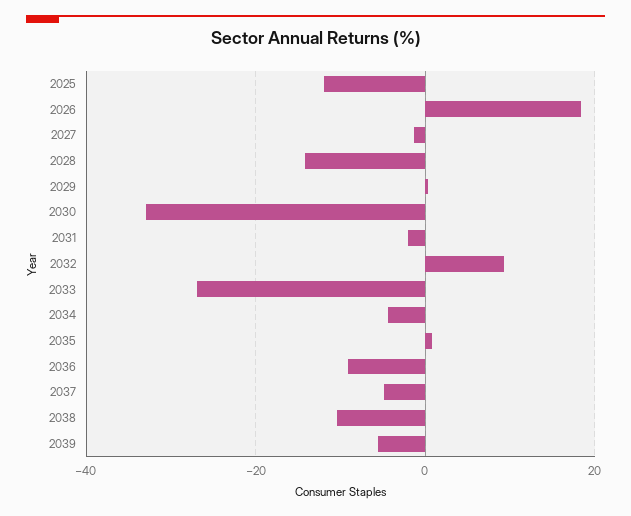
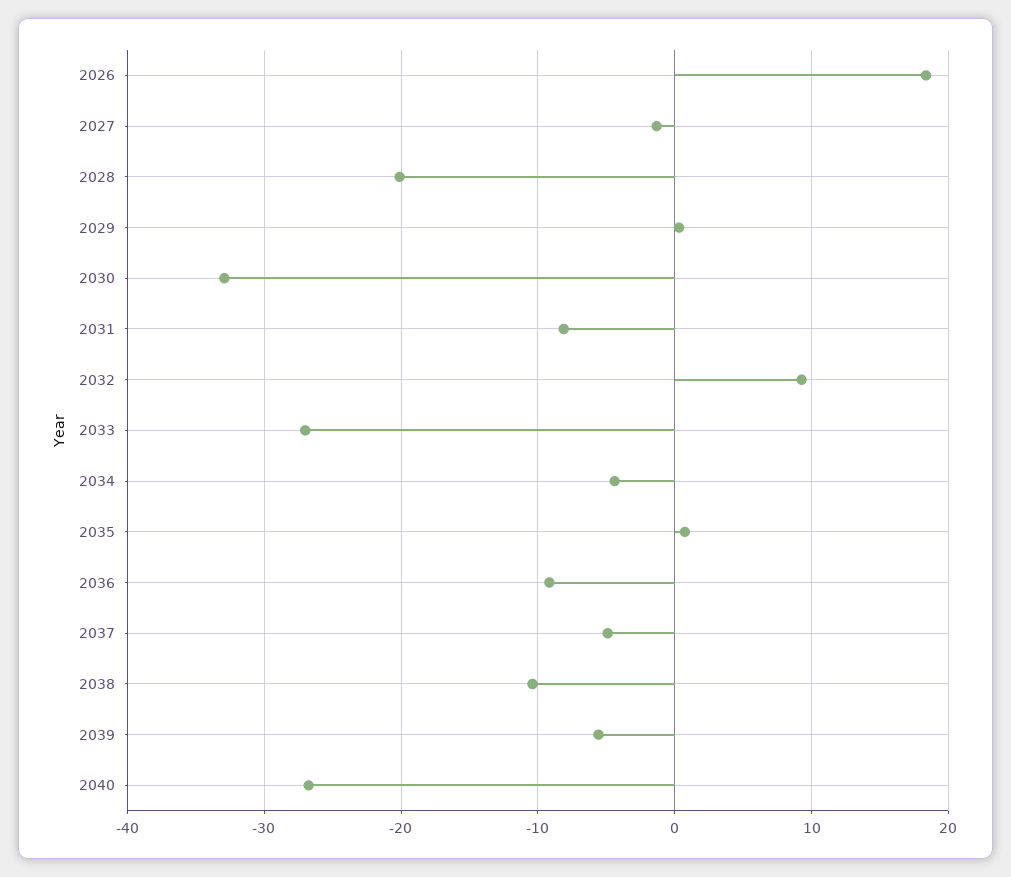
2025: -12 -> none
2028: -14 -> -20
2031: -2 -> -8
2040: none -> -27

